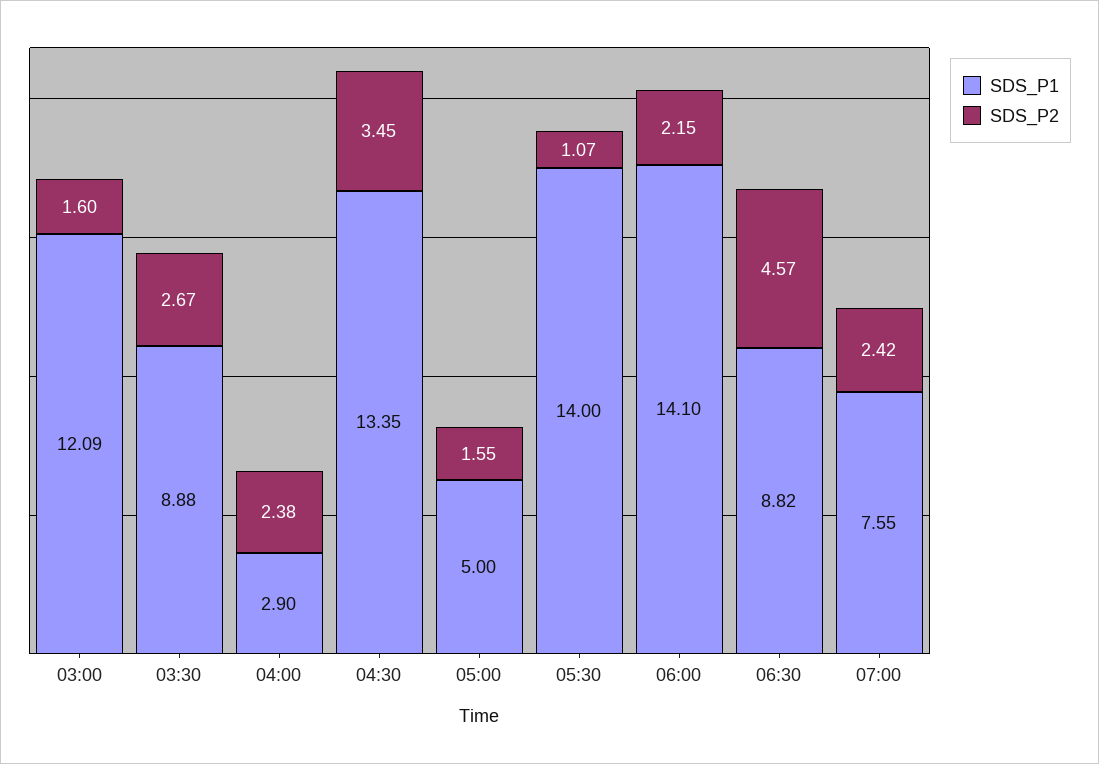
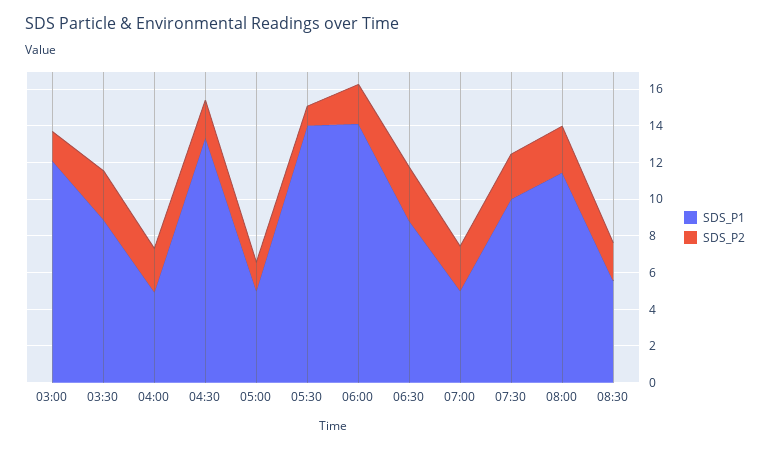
SDS_P1, 04:00: 2.9 -> 5
SDS_P2, 04:30: 3.45 -> 2
SDS_P2, 06:30: 4.57 -> 3
SDS_P1, 07:00: 7.55 -> 5
SDS_P1, 07:30: none -> 10
SDS_P2, 07:30: none -> 2.5
SDS_P1, 08:00: none -> 11.5
SDS_P2, 08:00: none -> 2.5
SDS_P1, 08:30: none -> 5.5
SDS_P2, 08:30: none -> 2

